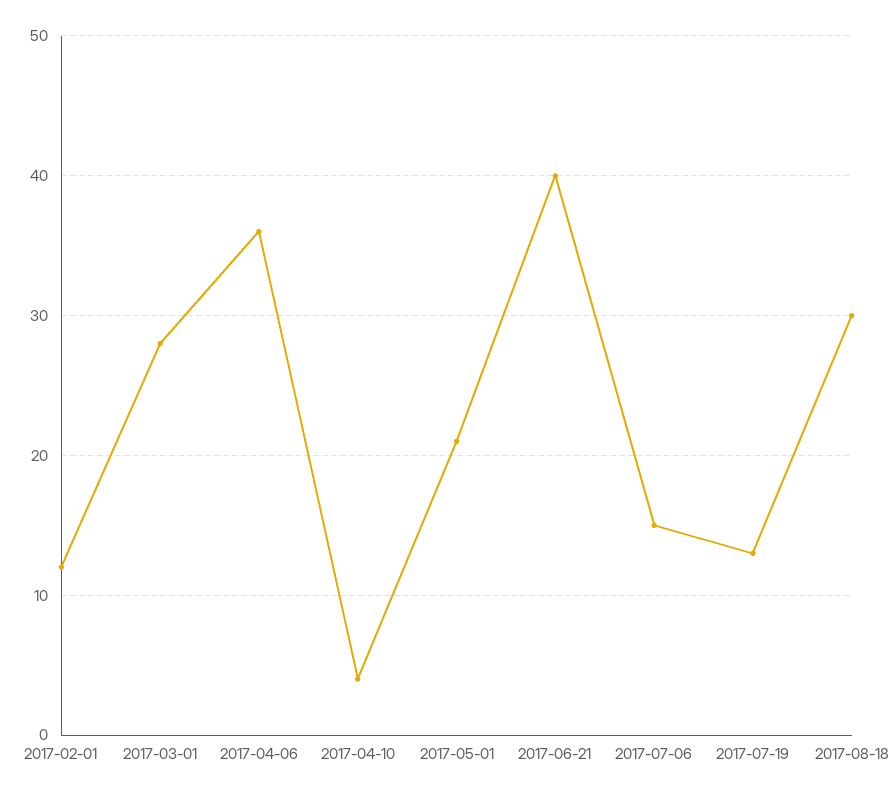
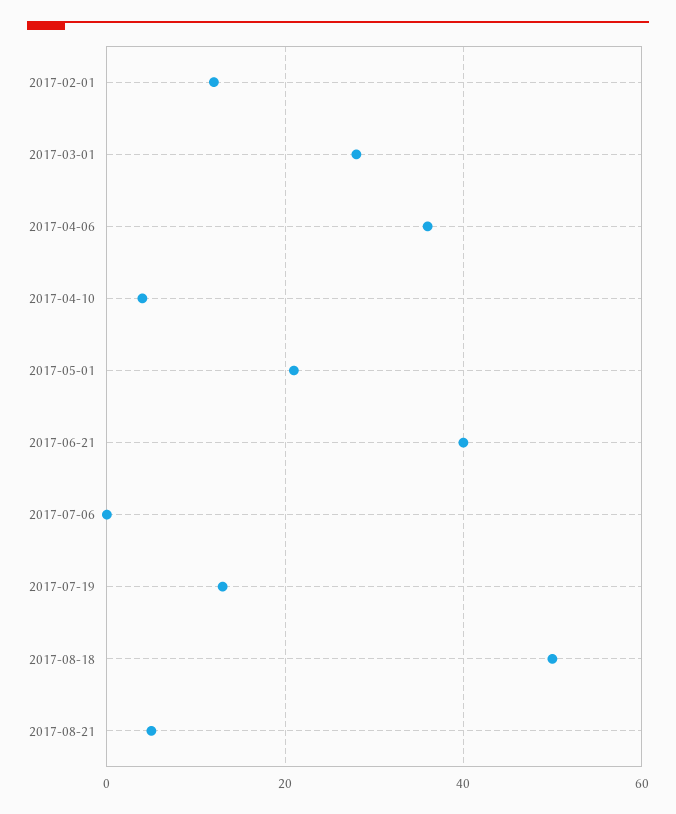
2017-07-06: 15 -> 0
2017-08-18: 30 -> 50
2017-08-21: none -> 5

